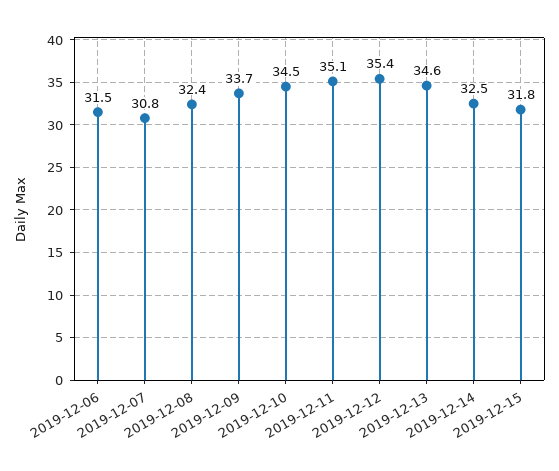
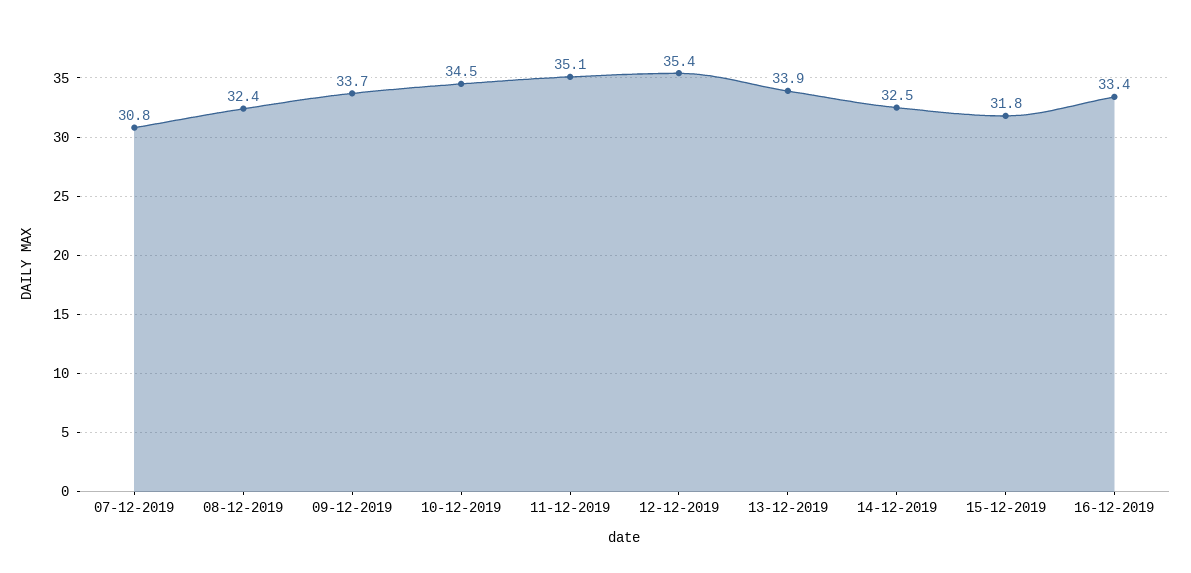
2019-12-06: 31.5 -> none
2019-12-13: 34.6 -> 33.9
16-12-2019: none -> 33.4

